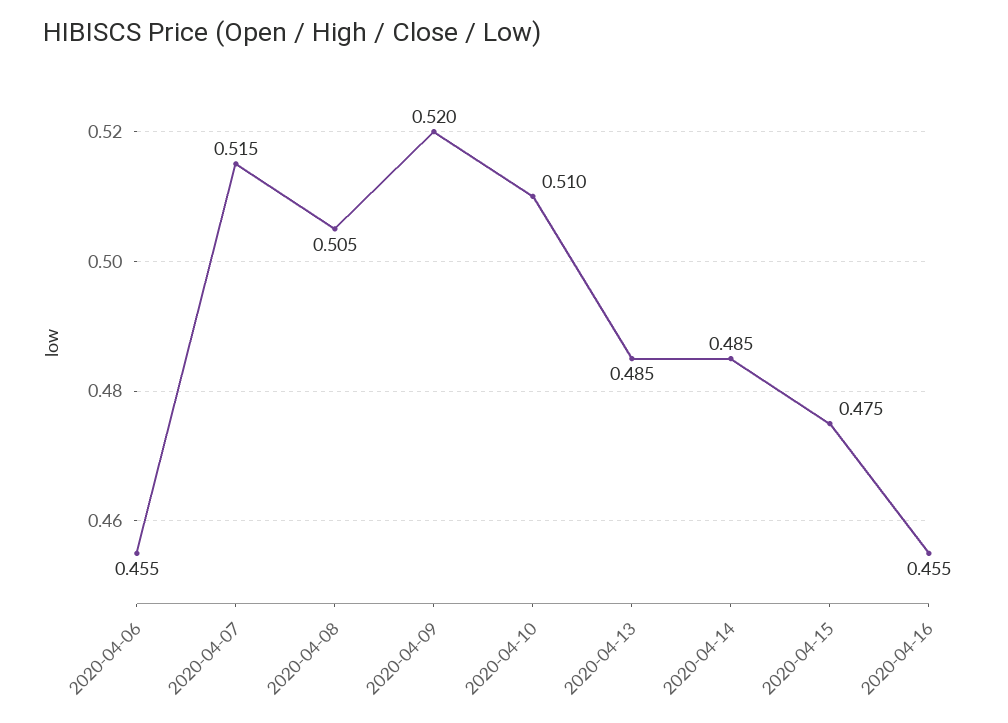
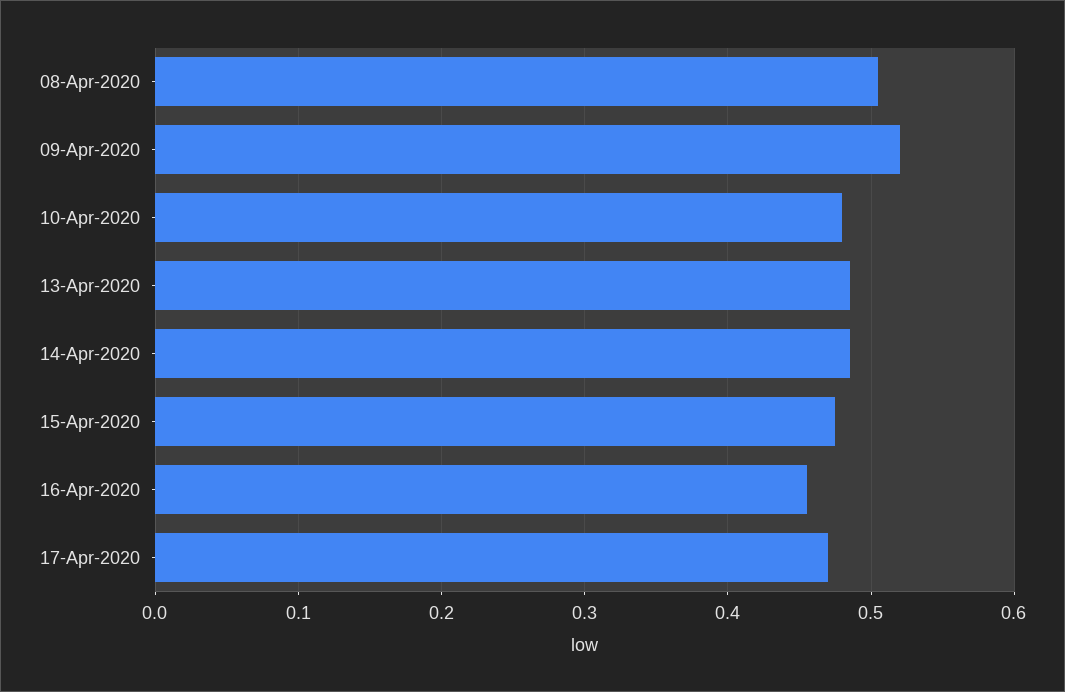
2020-04-06: 0.455 -> none
2020-04-07: 0.515 -> none
2020-04-10: 0.51 -> 0.48
17-Apr-2020: none -> 0.47

